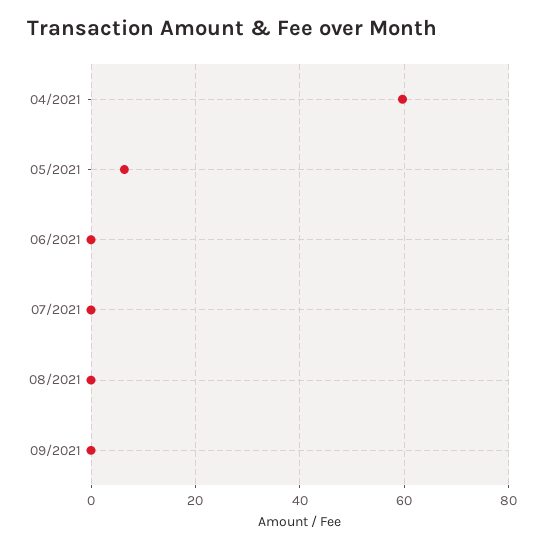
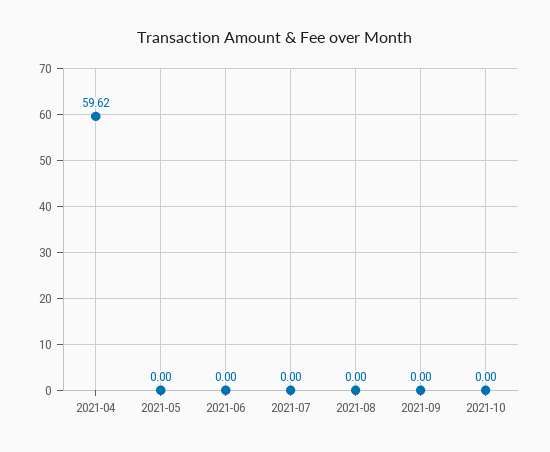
05/2021: 6 -> 0
2021-10: none -> 0

